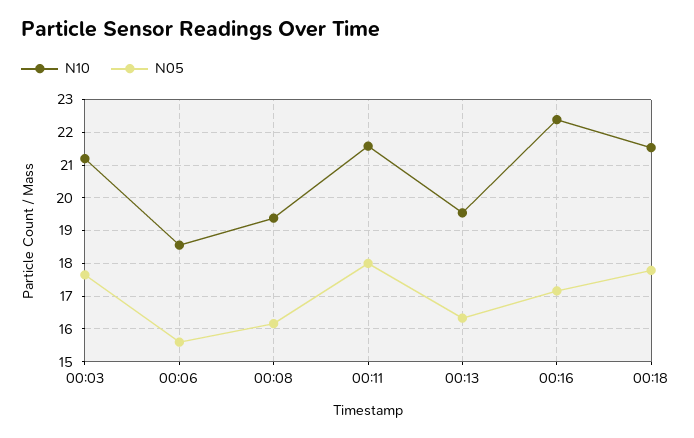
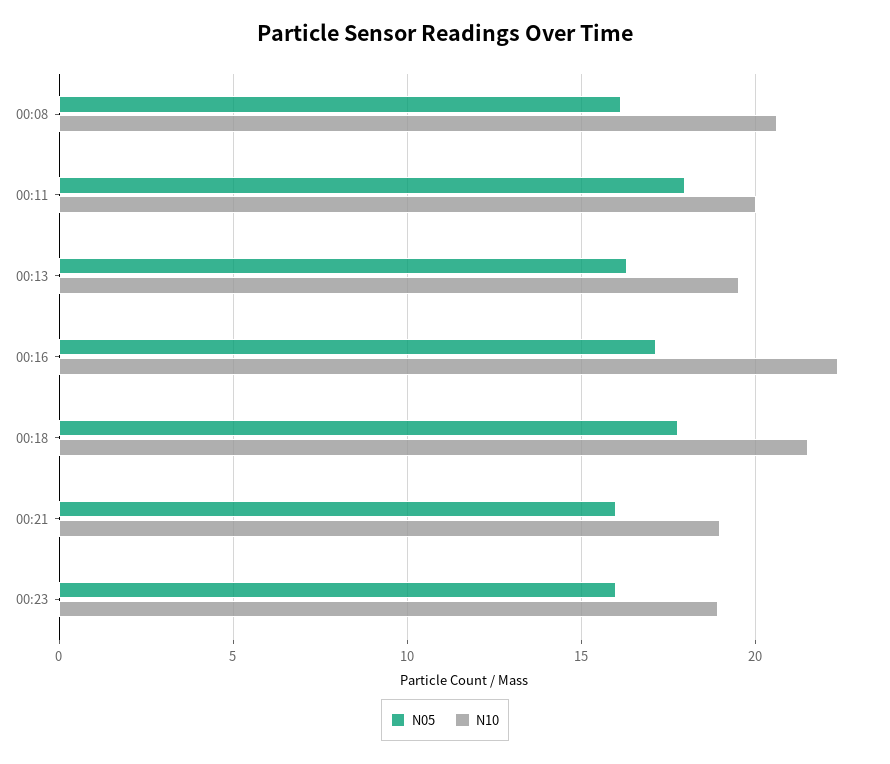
N10, 00:03: 21.2 -> none
N05, 00:03: 17.6 -> none
N10, 00:06: 18.6 -> none
N05, 00:06: 15.6 -> none
N10, 00:08: 19.4 -> 20.5
N10, 00:11: 21.6 -> 20
N05, 00:21: none -> 16
N10, 00:21: none -> 19
N05, 00:23: none -> 16
N10, 00:23: none -> 19

